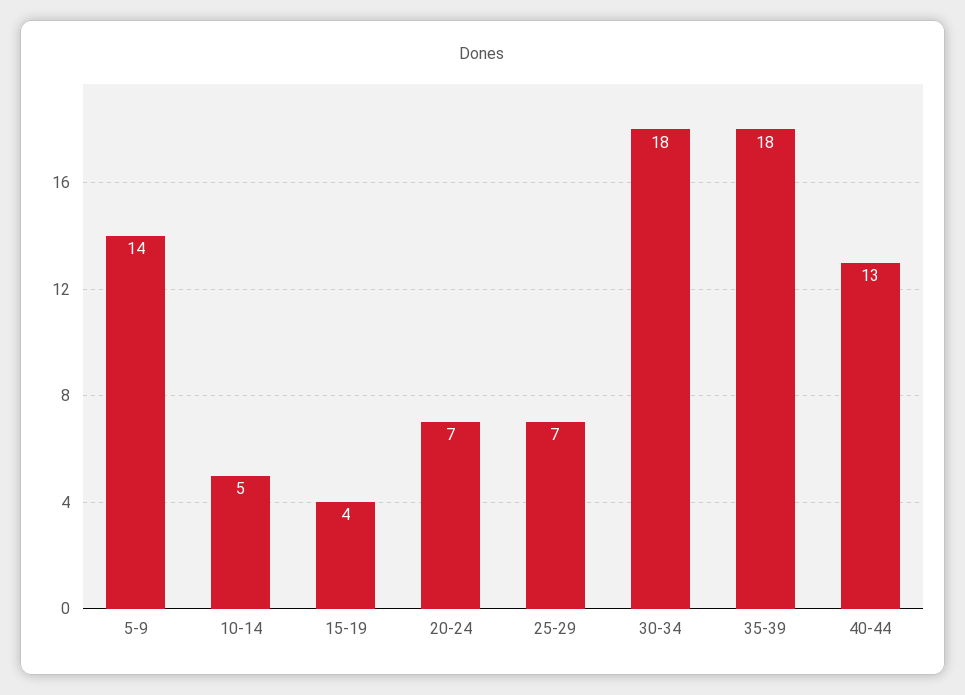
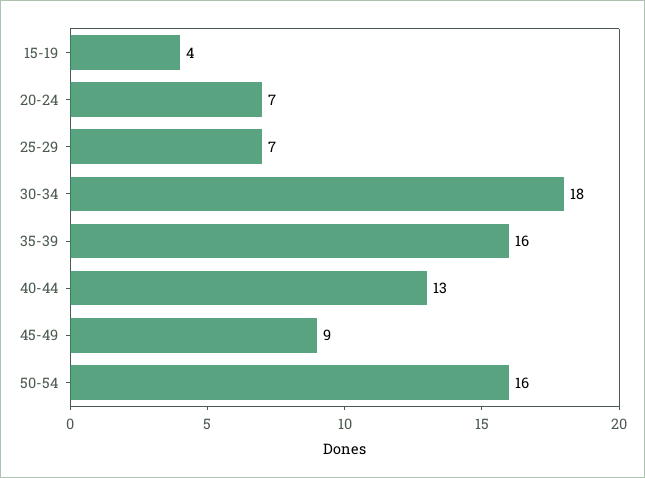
5-9: 14 -> none
10-14: 5 -> none
35-39: 18 -> 16
45-49: none -> 9
50-54: none -> 16

